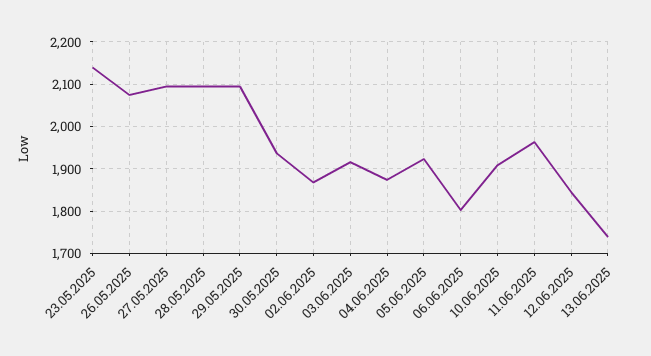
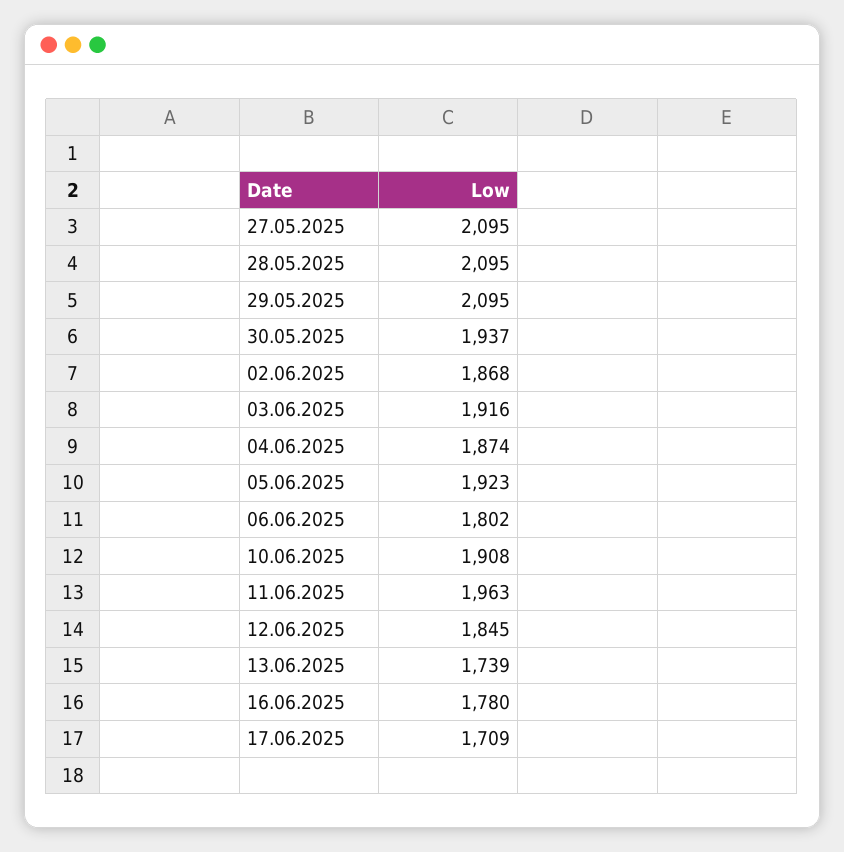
23.05.2025: 2140 -> none
26.05.2025: 2080 -> none
16.06.2025: none -> 1780
17.06.2025: none -> 1709

